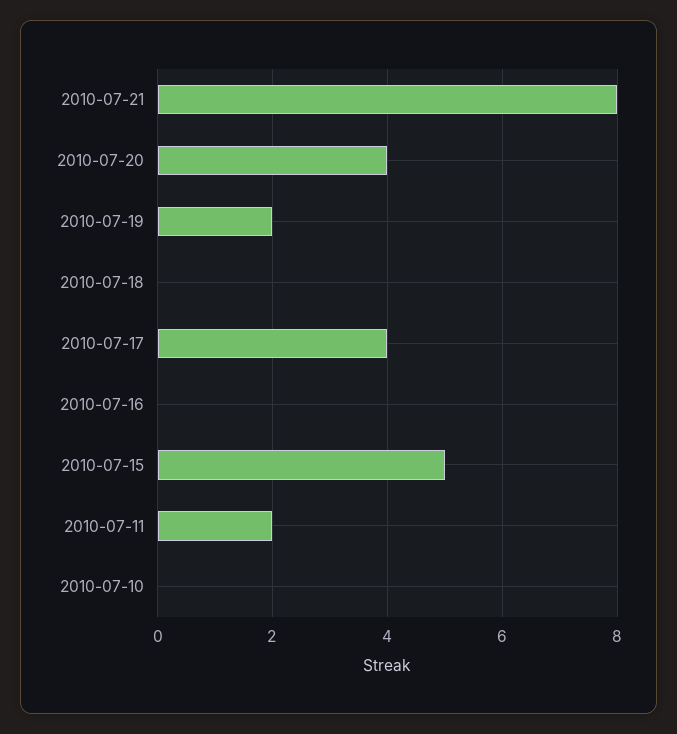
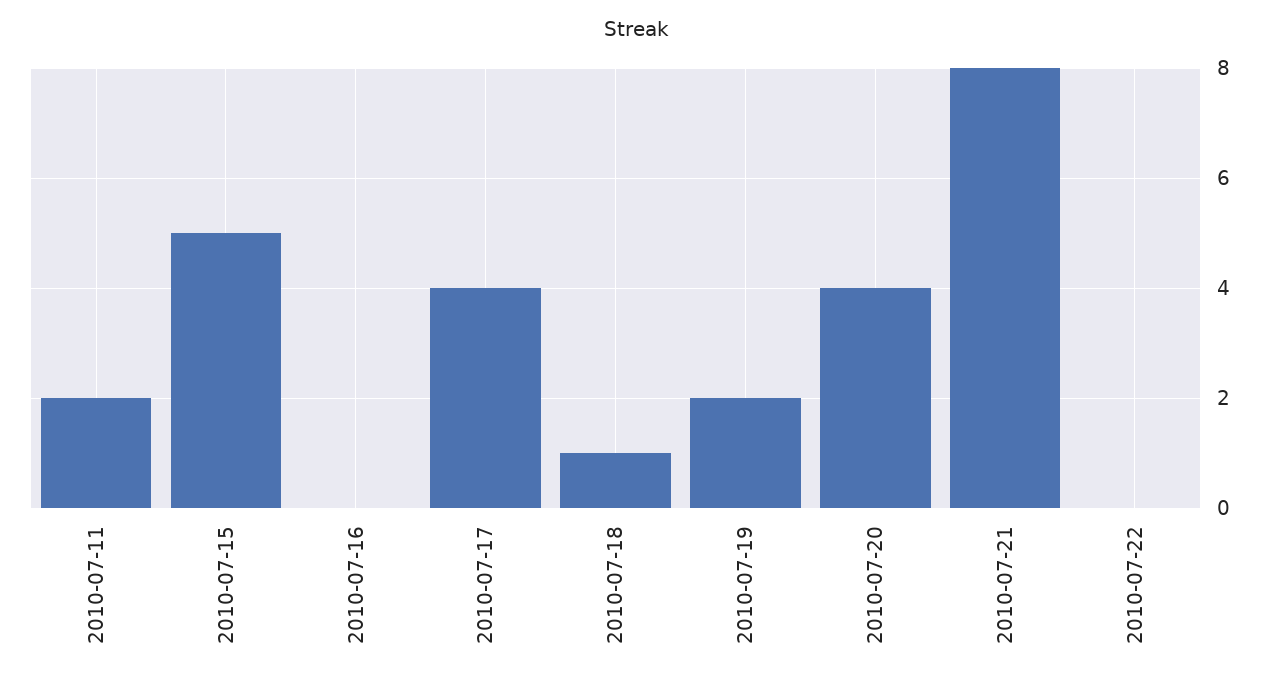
2010-07-18: 0 -> 1
2010-07-10: 0 -> none
2010-07-22: none -> 0

